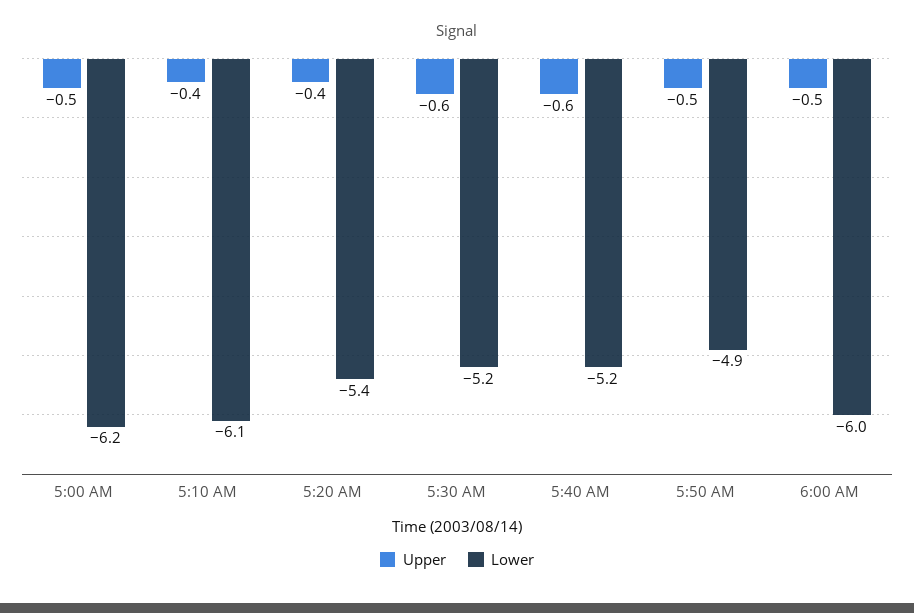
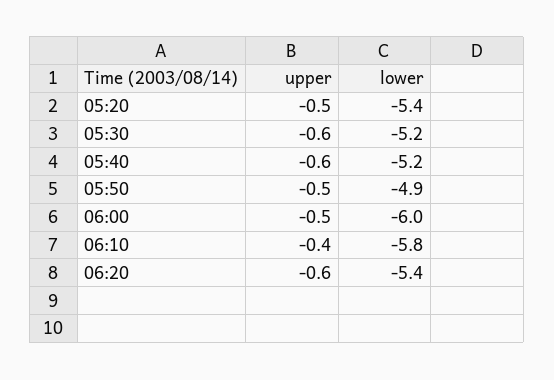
Upper, 5:00 AM: -0.5 -> none
Lower, 5:00 AM: -6.2 -> none
Upper, 5:10 AM: -0.4 -> none
Lower, 5:10 AM: -6.1 -> none
Upper, 5:20 AM: -0.4 -> -0.5
Upper, 06:10: none -> -0.4
Lower, 06:10: none -> -5.8
Upper, 06:20: none -> -0.6
Lower, 06:20: none -> -5.4

